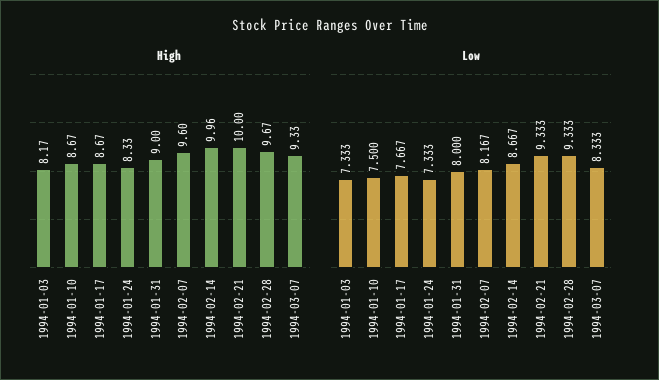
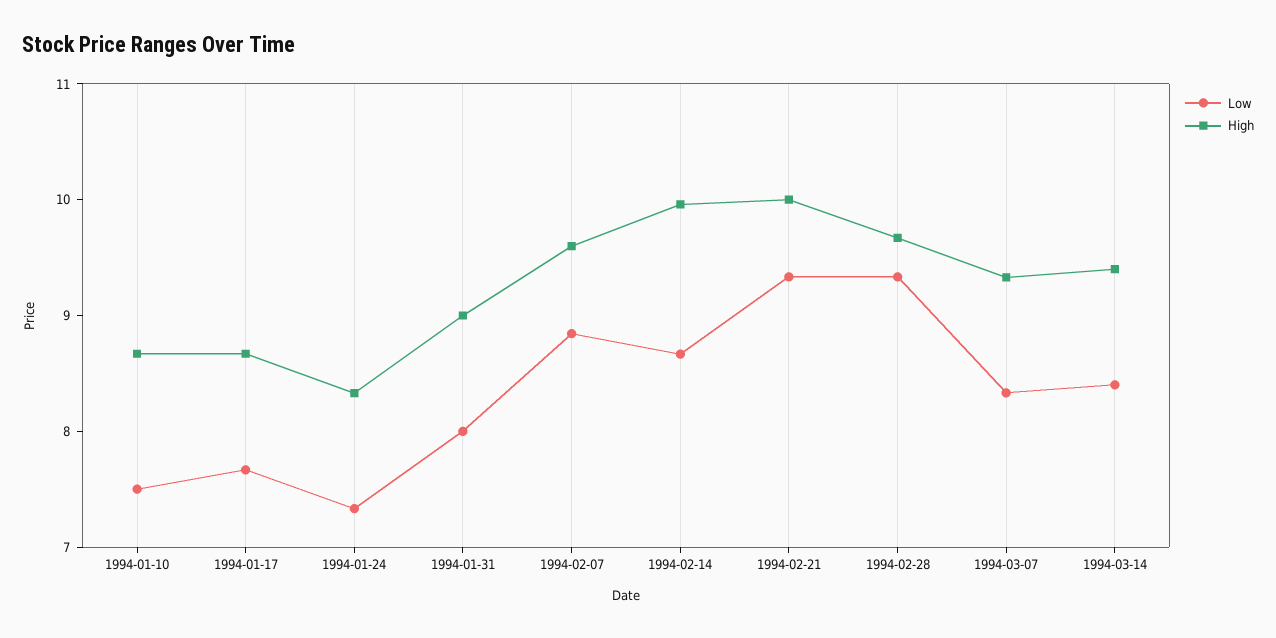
High, 1994-01-03: 8.17 -> none
Low, 1994-01-03: 7.333 -> none
Low, 1994-02-07: 8.167 -> 8.8
Low, 1994-03-14: none -> 8.4
High, 1994-03-14: none -> 9.4

